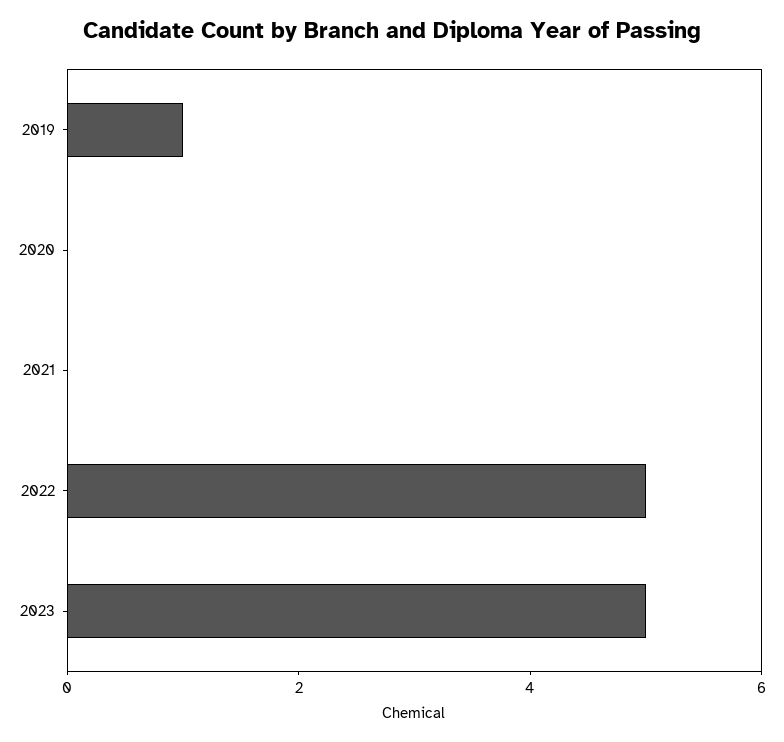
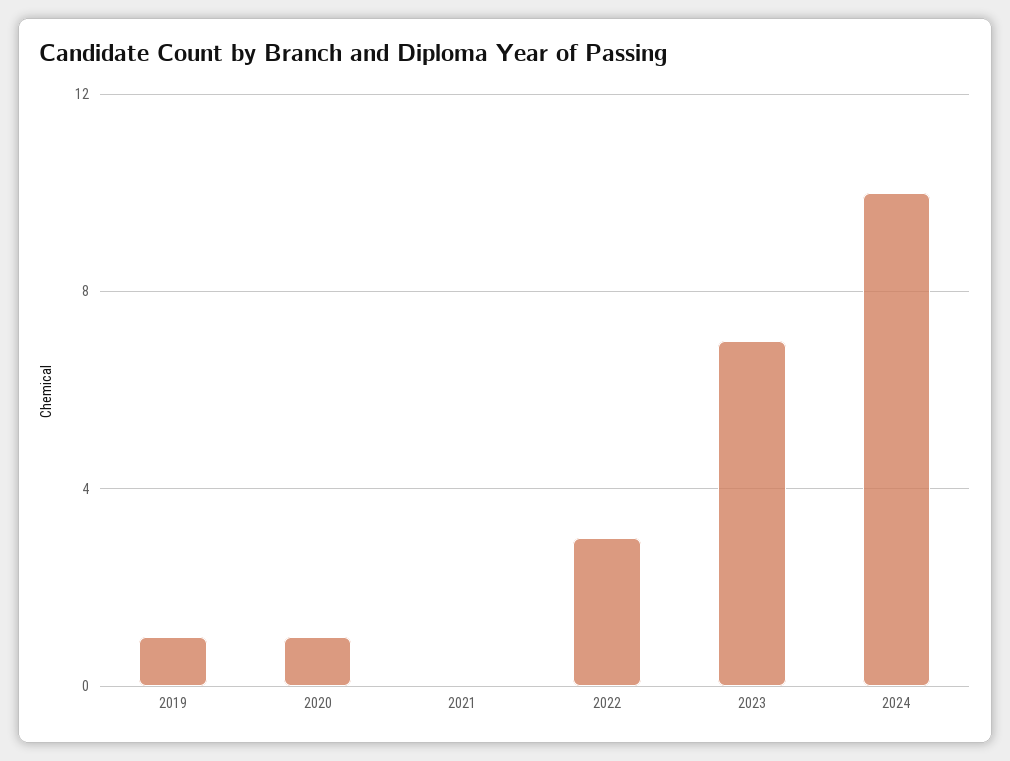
2020: 0 -> 1
2022: 5 -> 3
2023: 5 -> 7
2024: none -> 10

